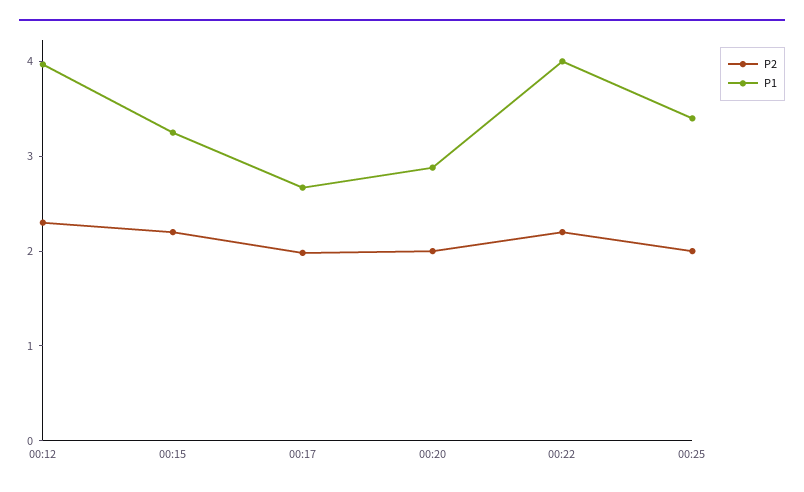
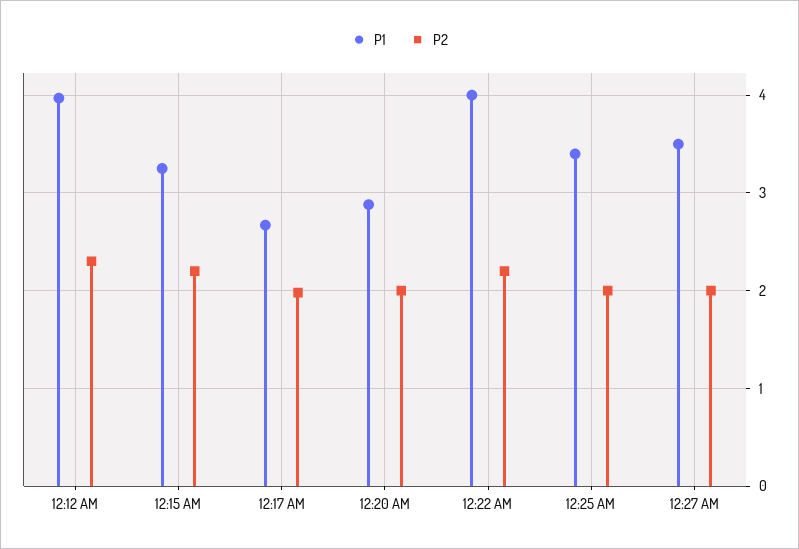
P1, 12:27 AM: none -> 3.5
P2, 12:27 AM: none -> 2

